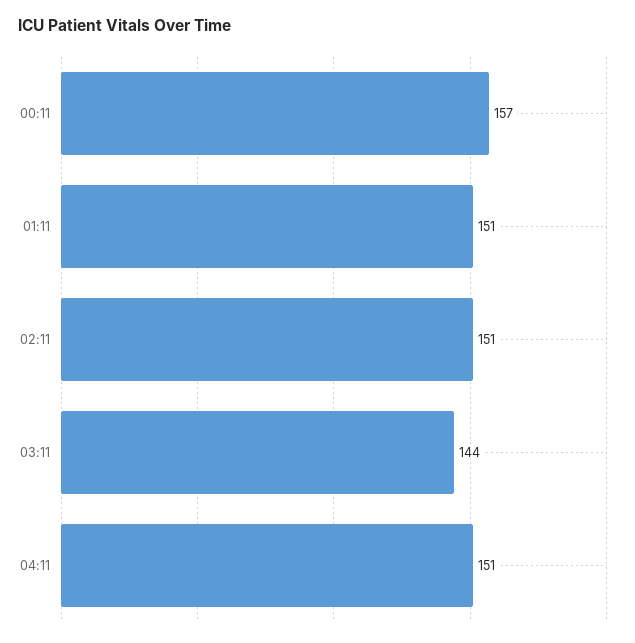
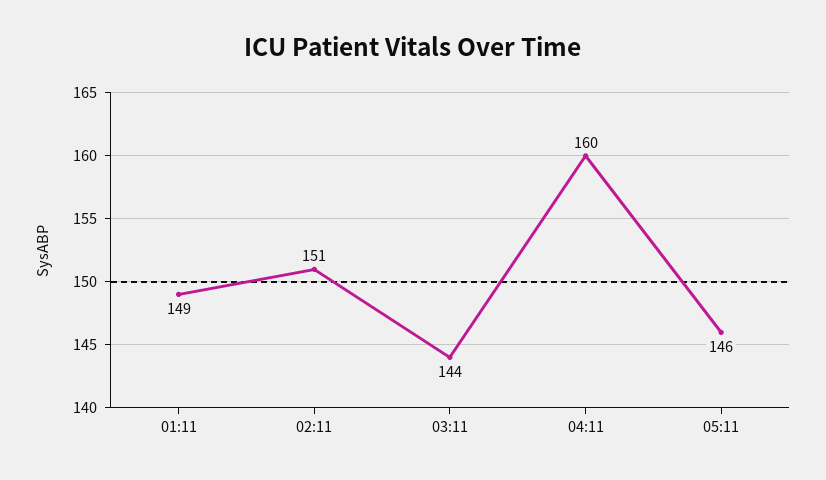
00:11: 157 -> none
01:11: 151 -> 149
04:11: 151 -> 160
05:11: none -> 146

